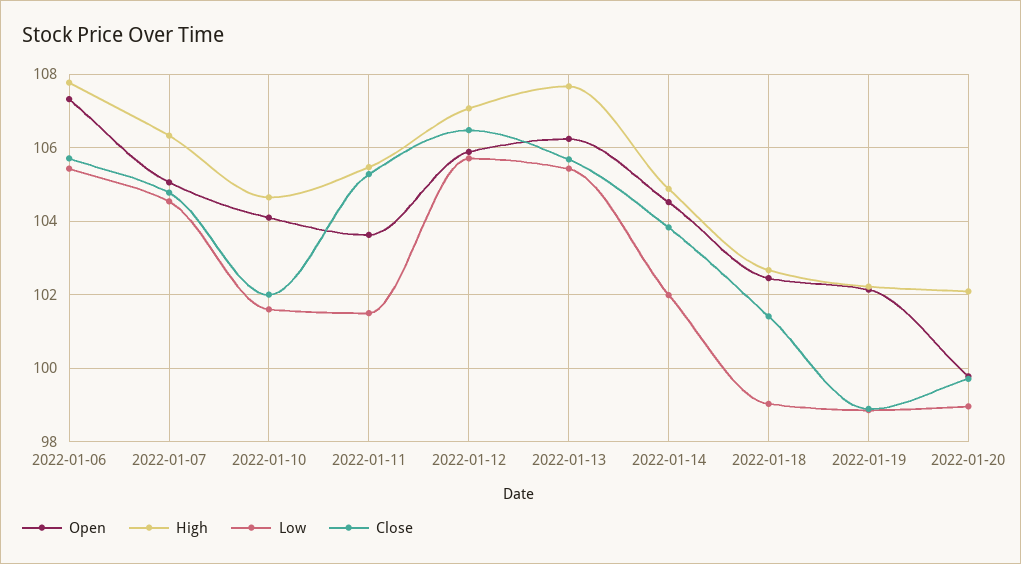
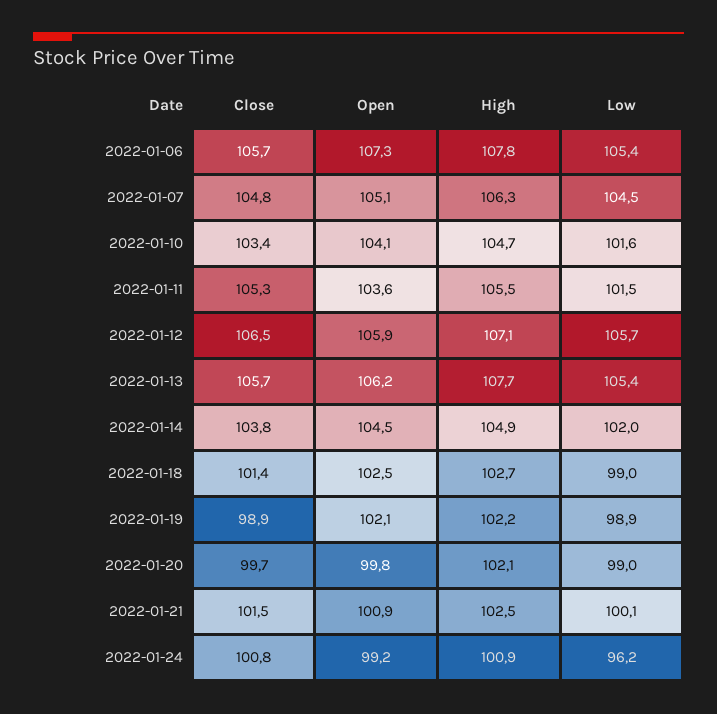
Close, 2022-01-10: 102 -> 103.4
Close, 2022-01-21: none -> 101.5
Open, 2022-01-21: none -> 100.9
High, 2022-01-21: none -> 102.5
Low, 2022-01-21: none -> 100.1
Close, 2022-01-24: none -> 100.8
Open, 2022-01-24: none -> 99.2
High, 2022-01-24: none -> 100.9
Low, 2022-01-24: none -> 96.2

